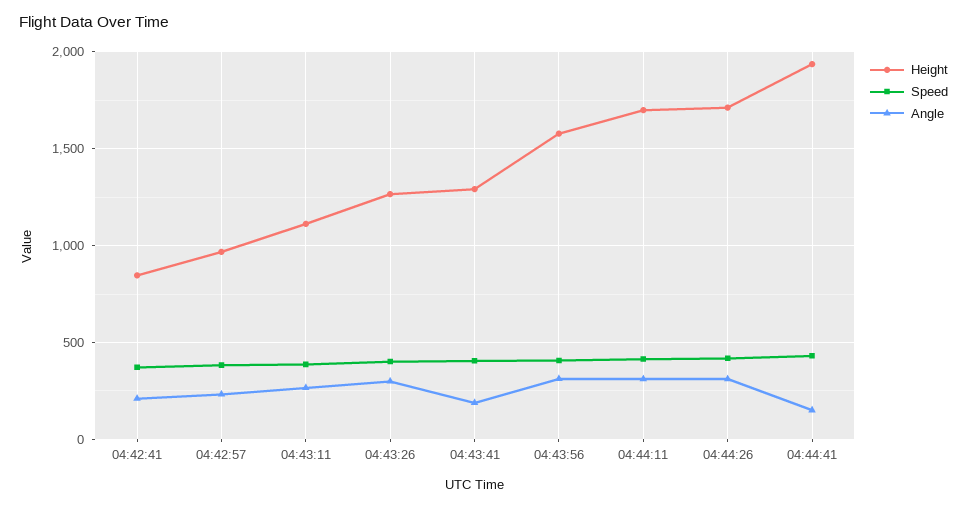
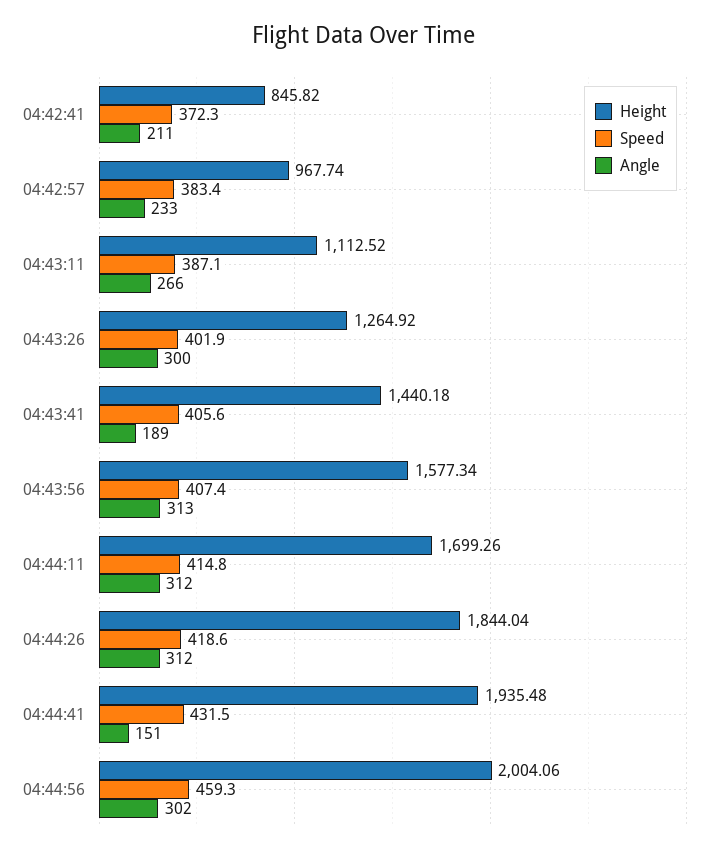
Height, 04:43:41: 1300 -> 1440.18
Height, 04:44:26: 1700 -> 1844.04
Height, 04:44:56: none -> 2004.06
Speed, 04:44:56: none -> 459.3
Angle, 04:44:56: none -> 302

